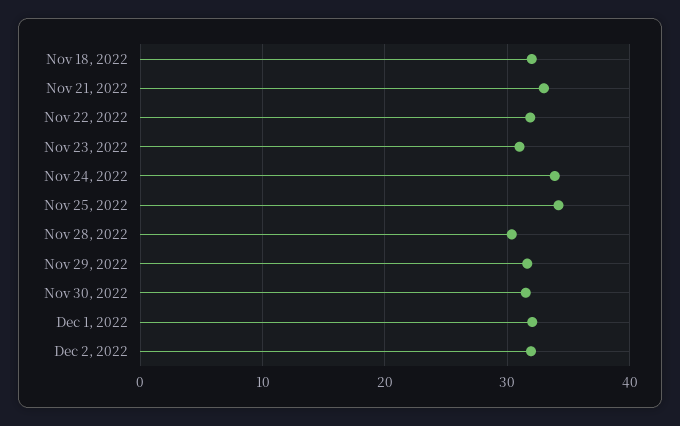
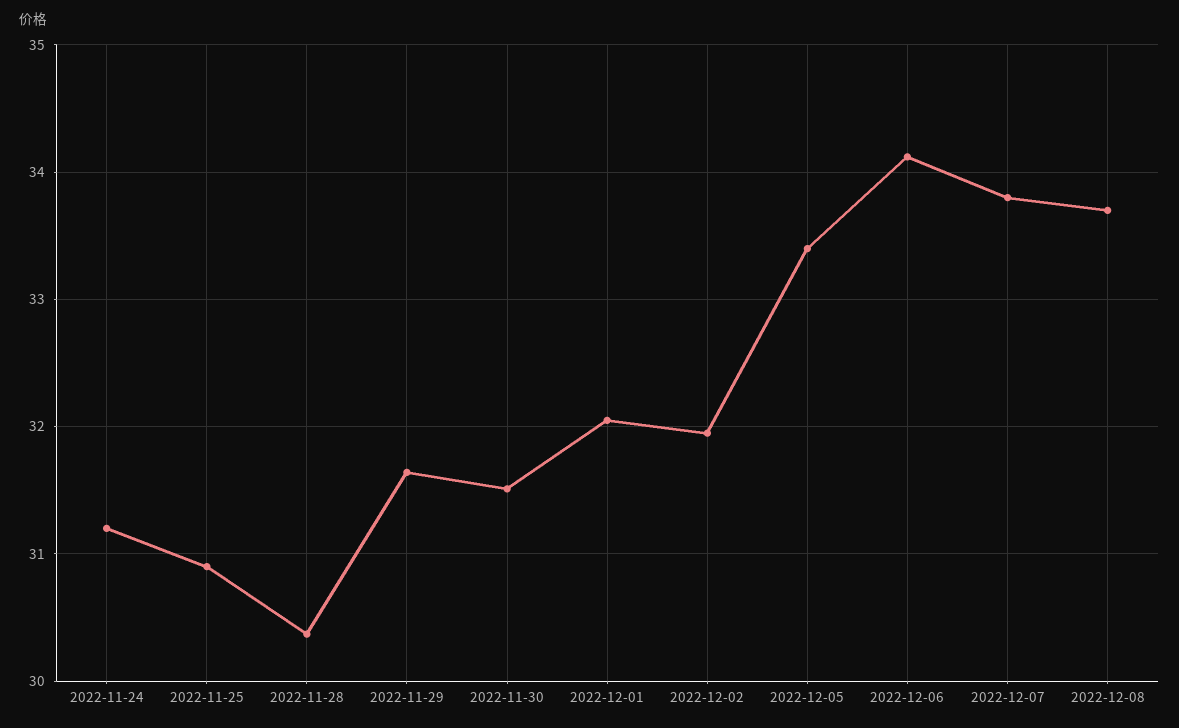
Nov 18, 2022: 32 -> none
Nov 21, 2022: 33 -> none
Nov 22, 2022: 32 -> none
Nov 23, 2022: 31 -> none
Nov 24, 2022: 34 -> 31.2
Nov 25, 2022: 34 -> 30.9
2022-12-05: none -> 33.4
2022-12-06: none -> 34.1
2022-12-07: none -> 33.8
2022-12-08: none -> 33.7

